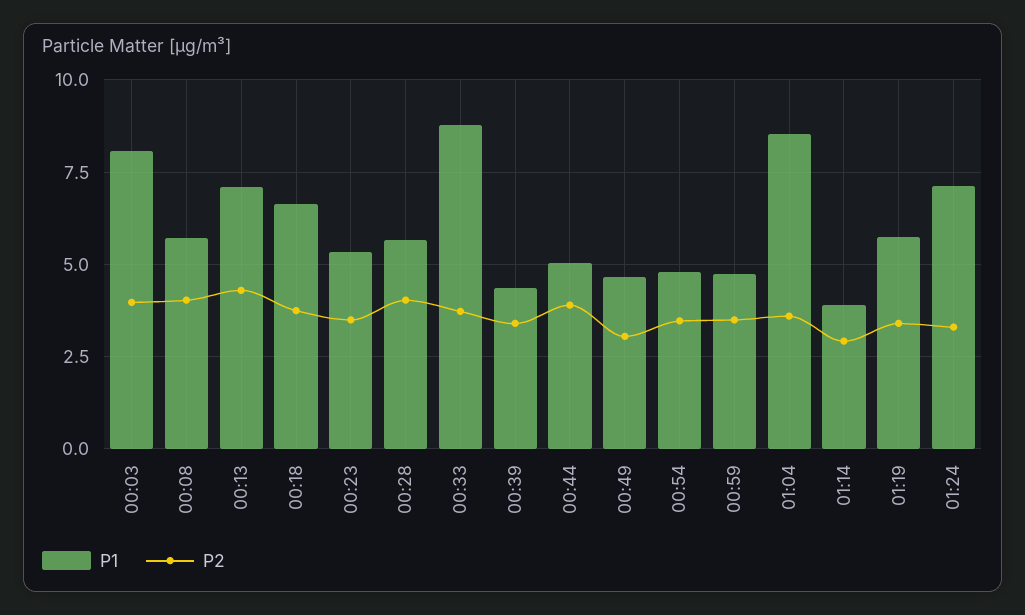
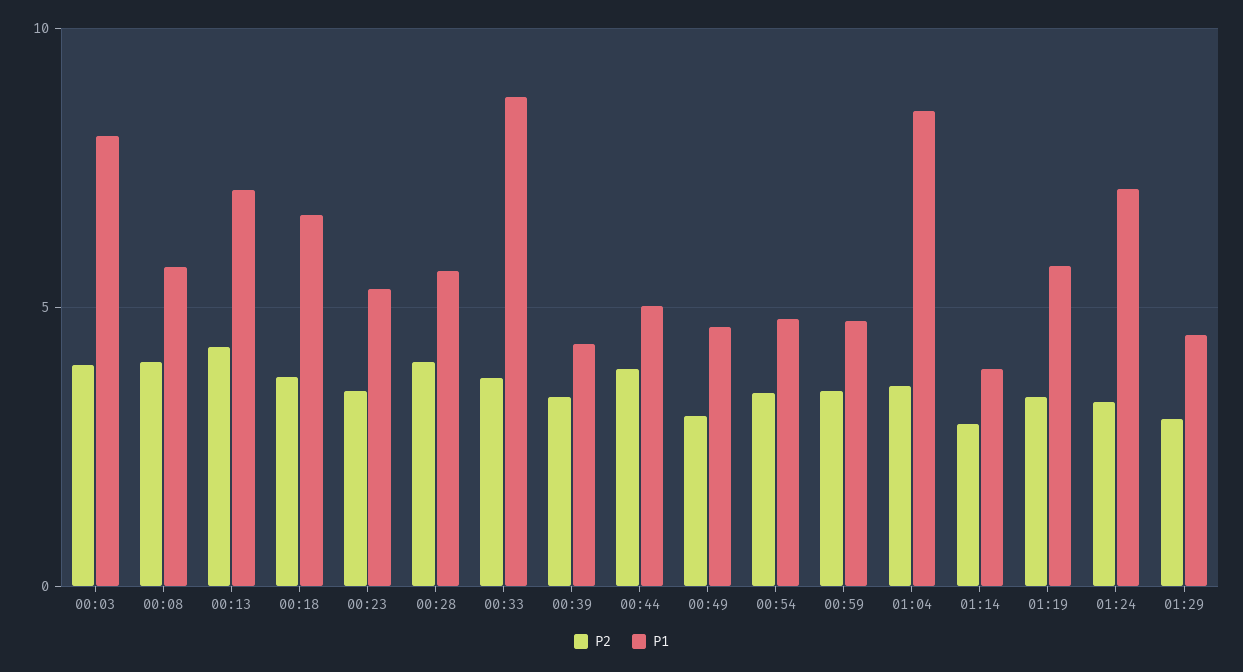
P2, 01:29: none -> 3
P1, 01:29: none -> 4.5

